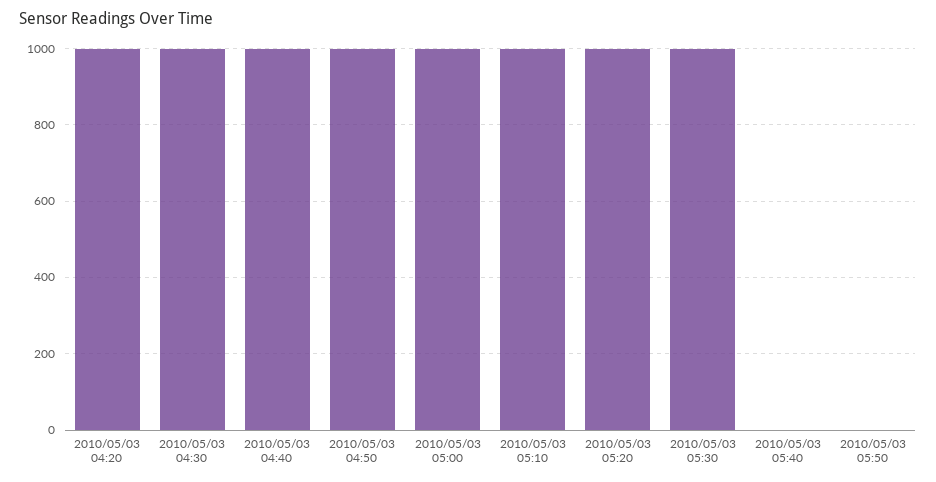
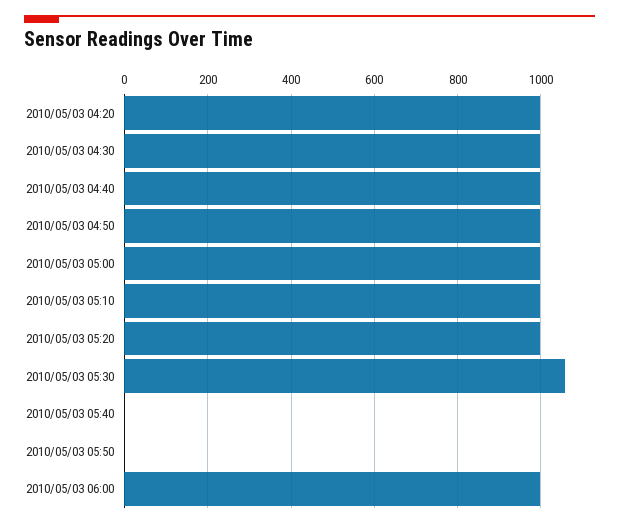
2010/05/03 05:30: 1000 -> 1060
2010/05/03 06:00: none -> 1000

